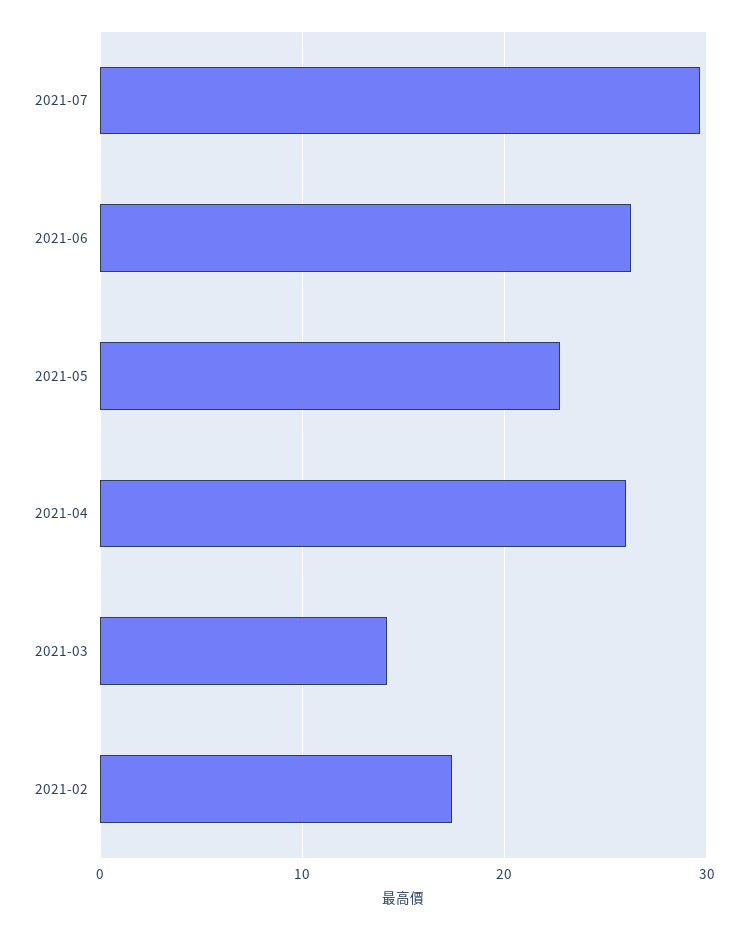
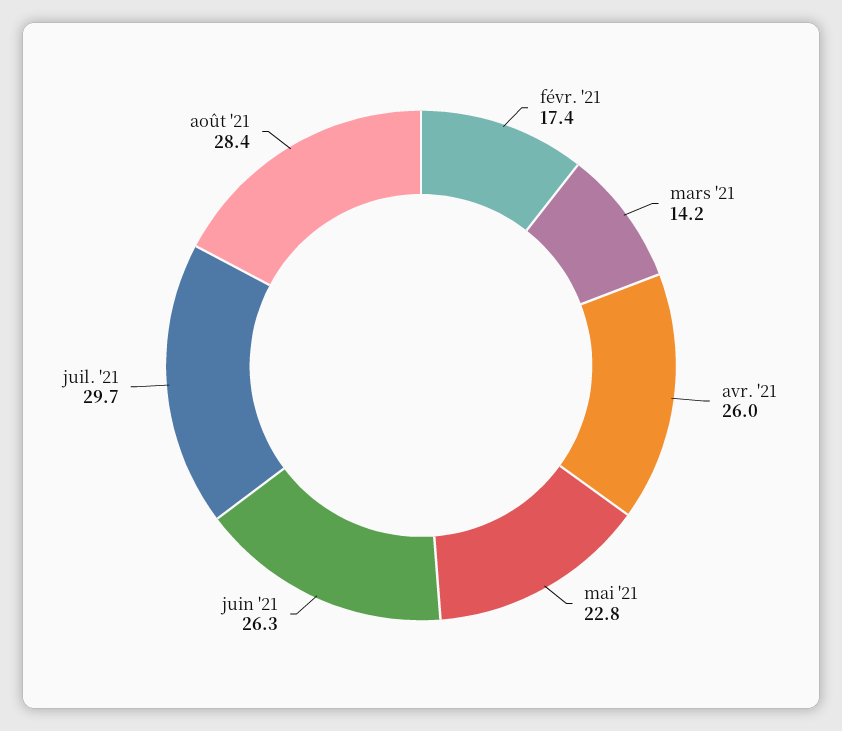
août '21: none -> 28.4

